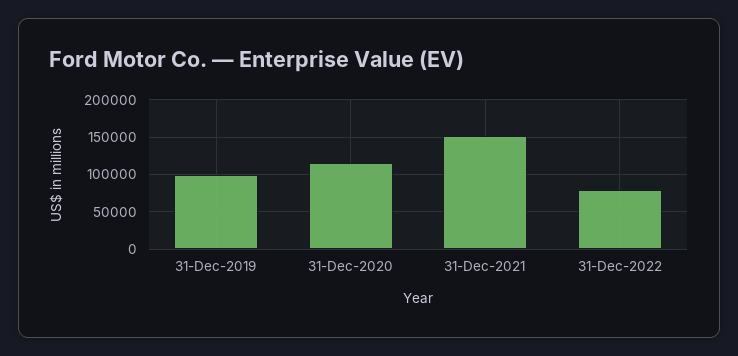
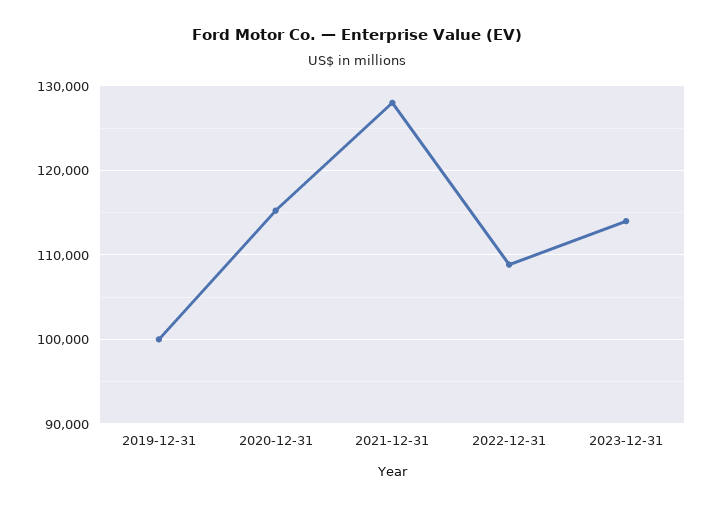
31-Dec-2021: 150000 -> 128000
31-Dec-2022: 80000 -> 109000
2023-12-31: none -> 114000

